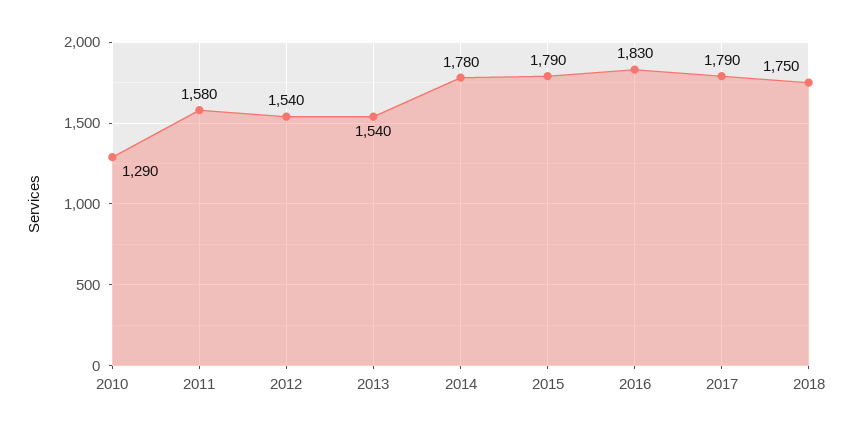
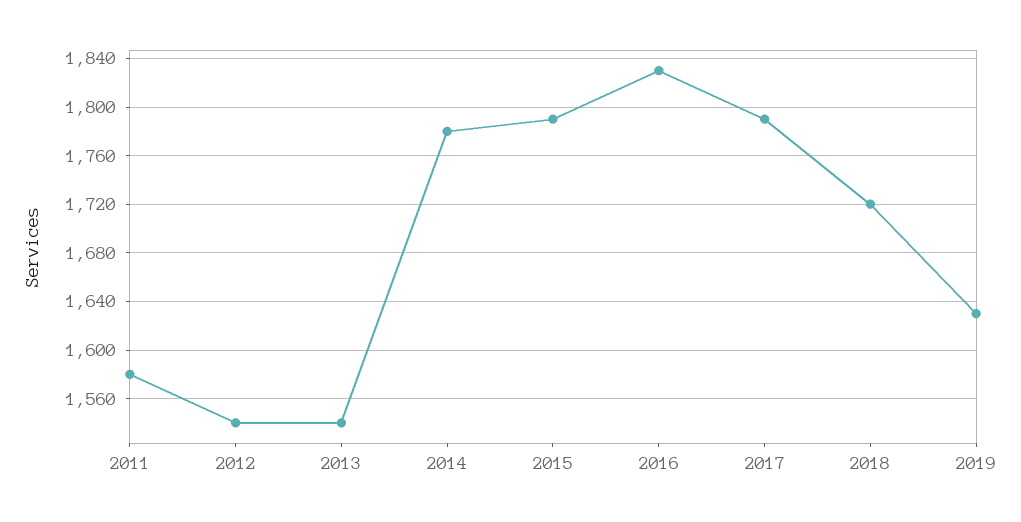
2010: 1290 -> none
2018: 1750 -> 1720
2019: none -> 1630

